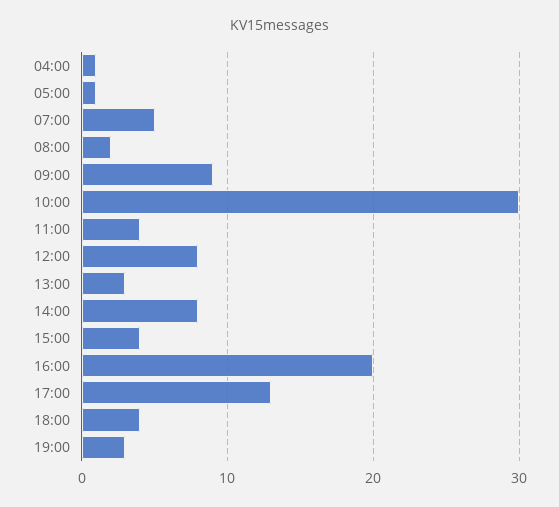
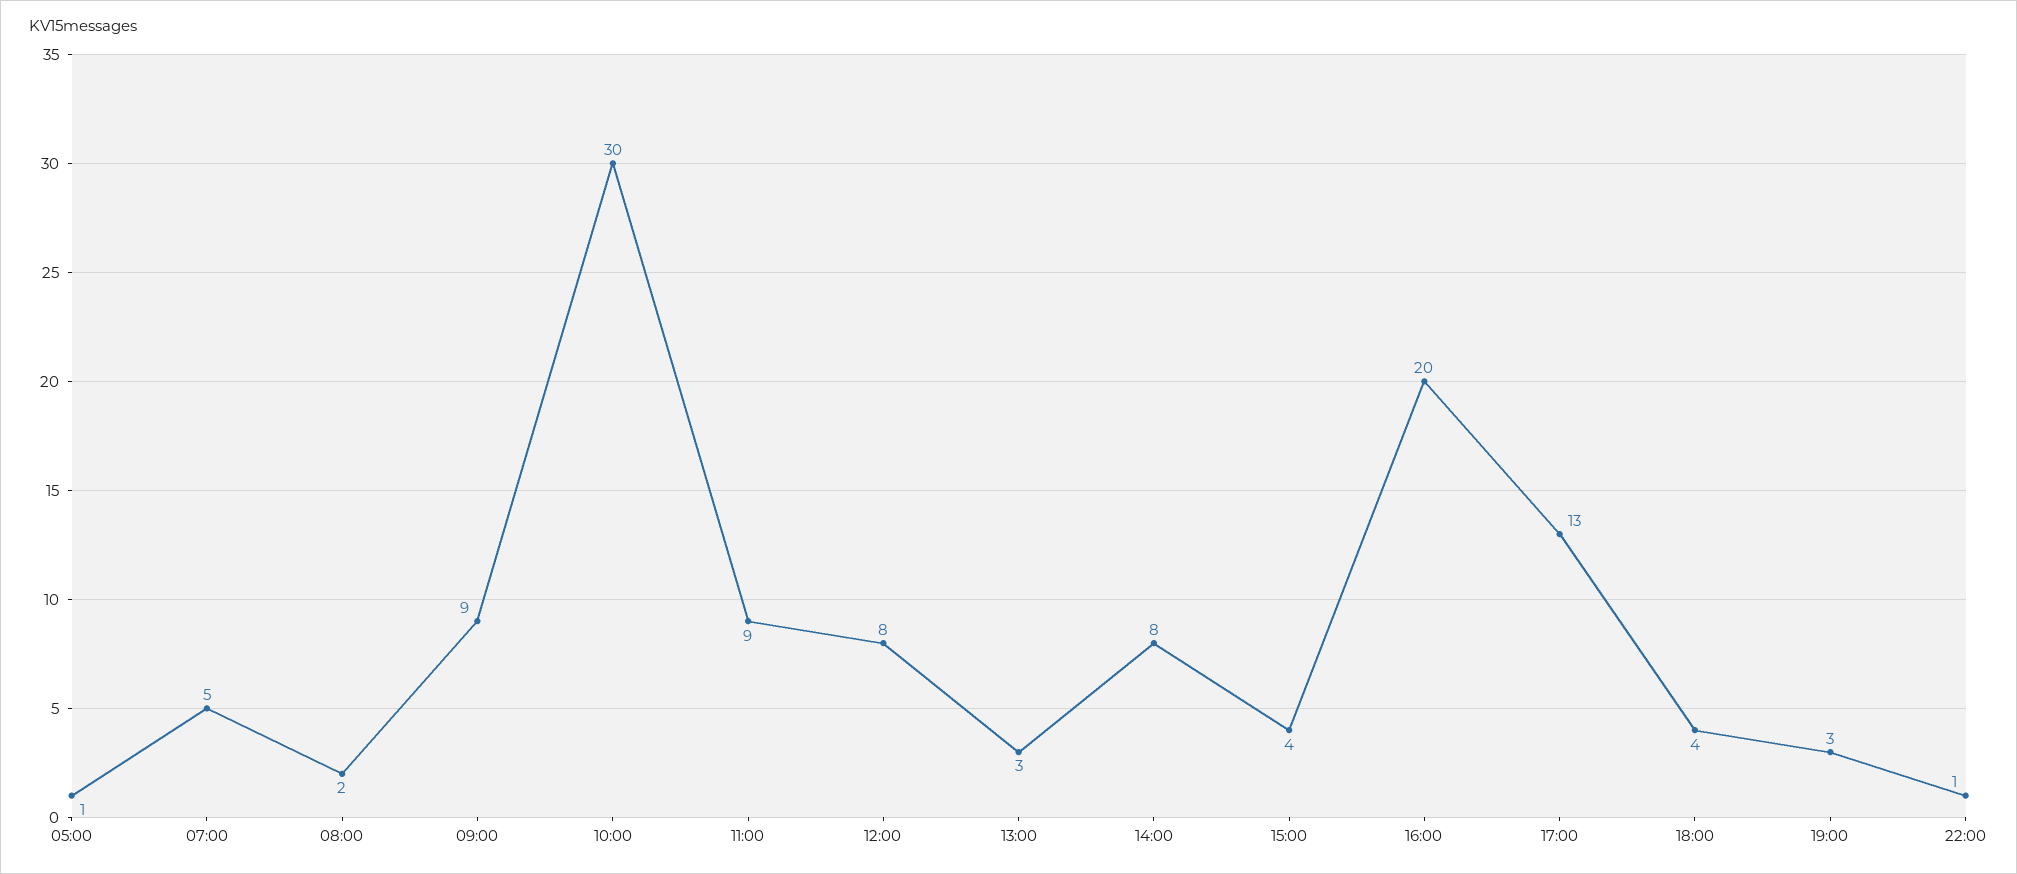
04:00: 1 -> none
11:00: 4 -> 9
22:00: none -> 1

